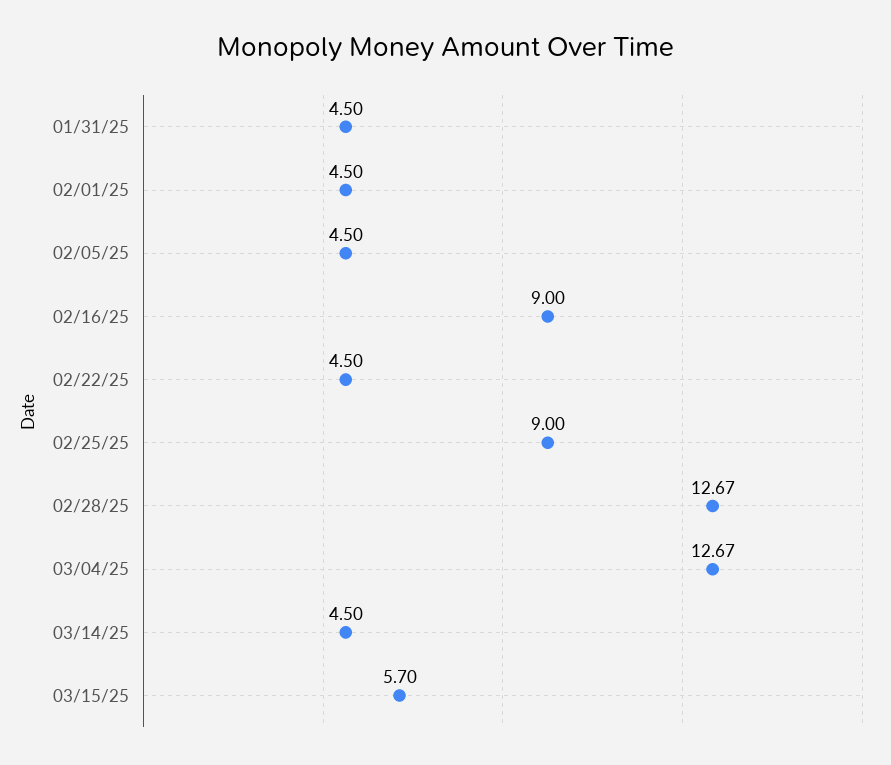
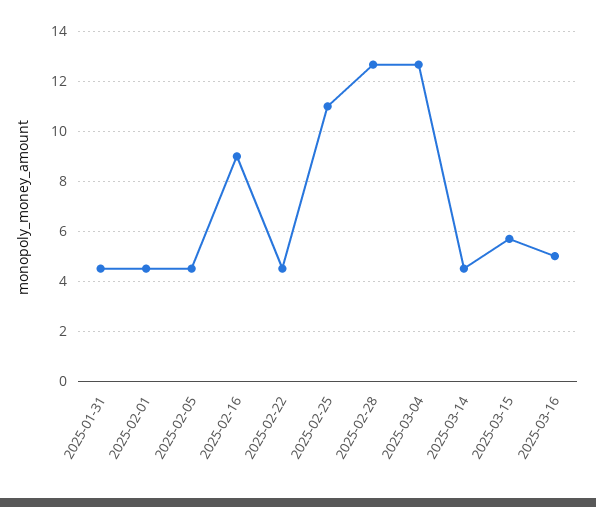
02/25/25: 9 -> 11
2025-03-16: none -> 5

